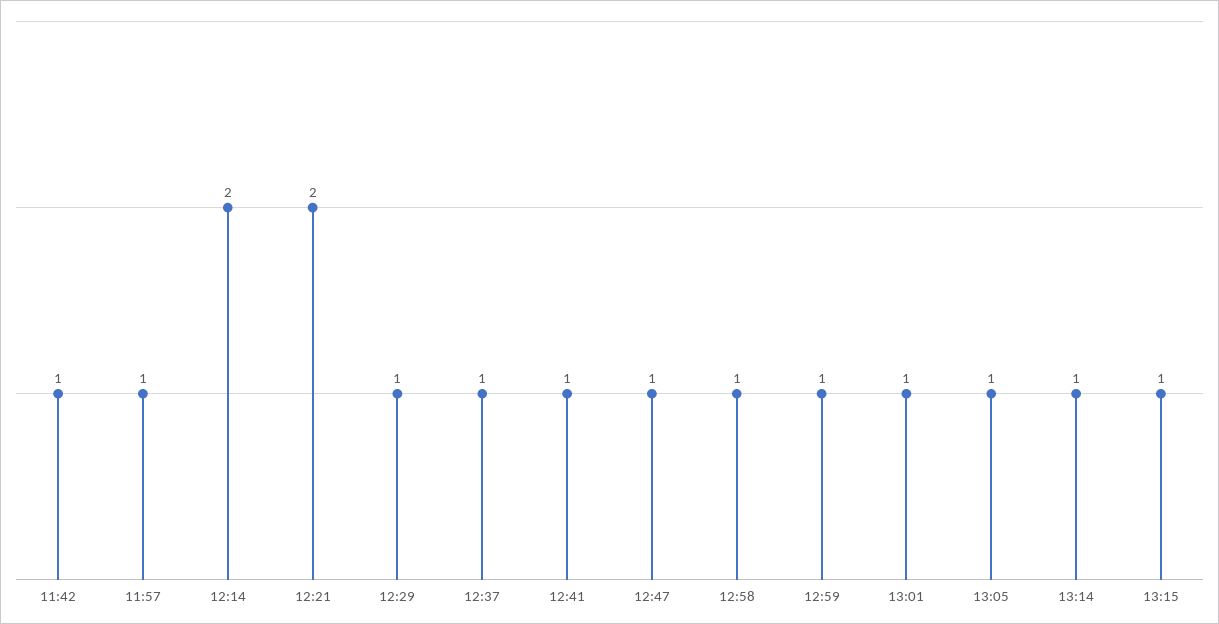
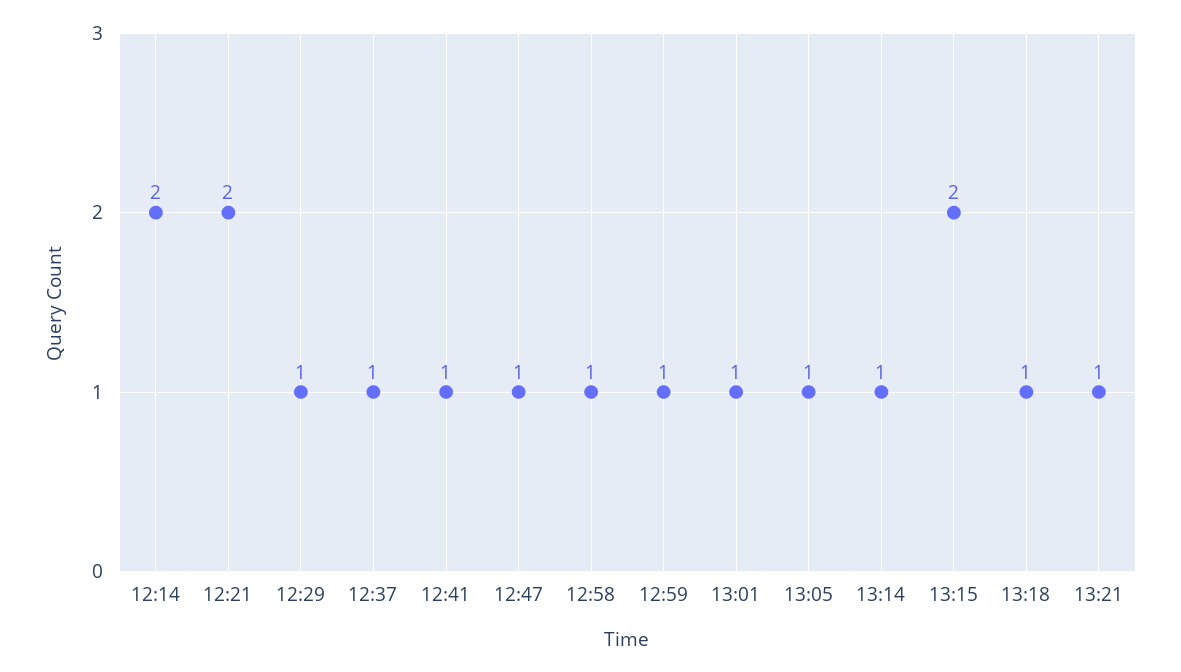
11:42: 1 -> none
11:57: 1 -> none
13:15: 1 -> 2
13:18: none -> 1
13:21: none -> 1

